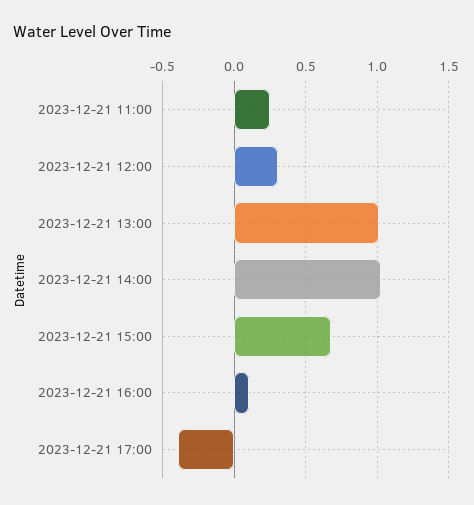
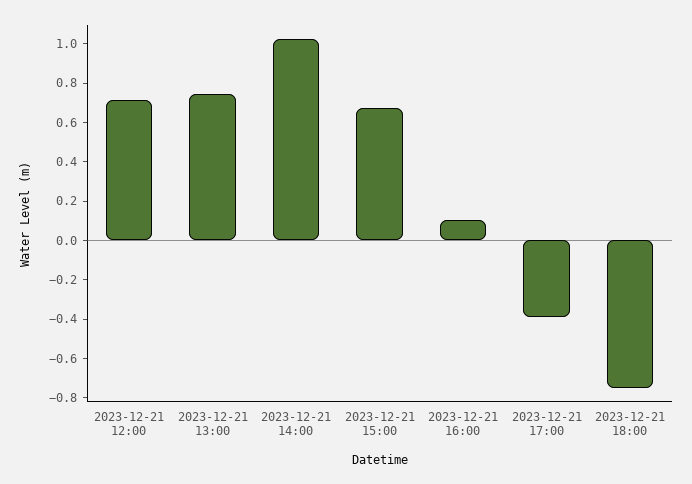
2023-12-21 11:00: 0.25 -> none
2023-12-21 12:00: 0.3 -> 0.7
2023-12-21 13:00: 1 -> 0.75
2023-12-21 18:00: none -> -0.75

